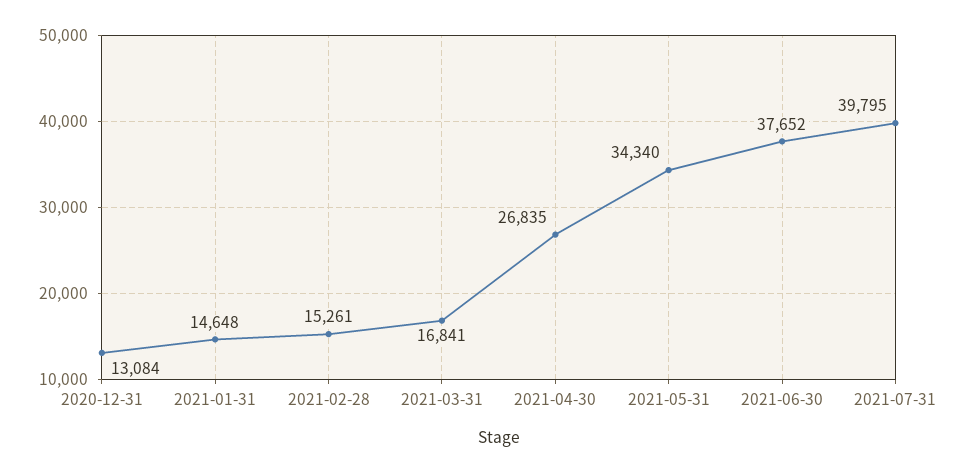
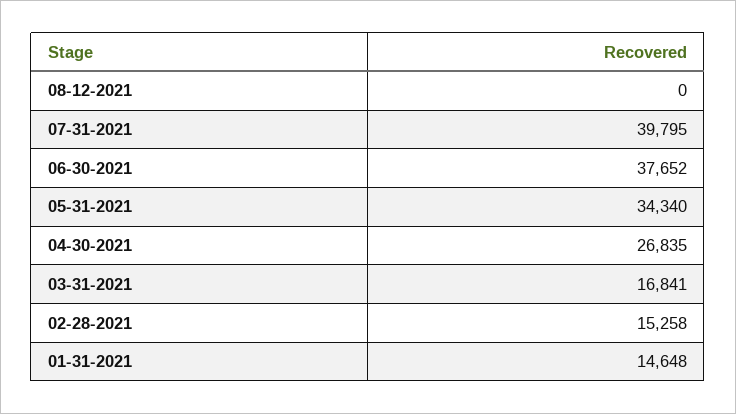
2020-12-31: 13084 -> none
2021-02-28: 15261 -> 15258
08-12-2021: none -> 0

